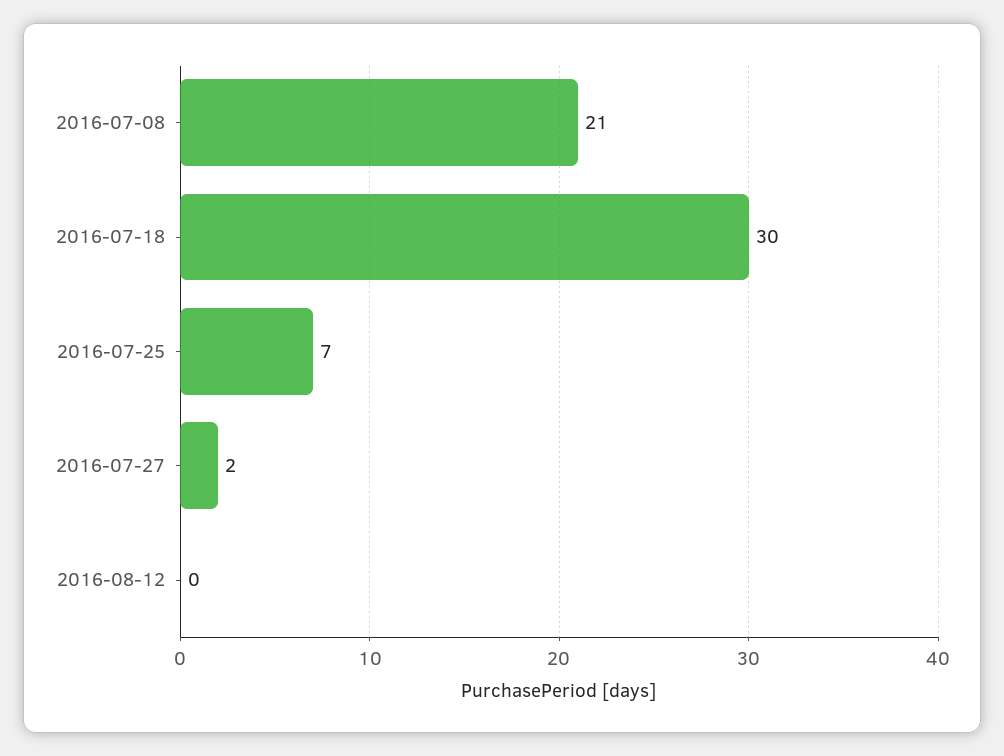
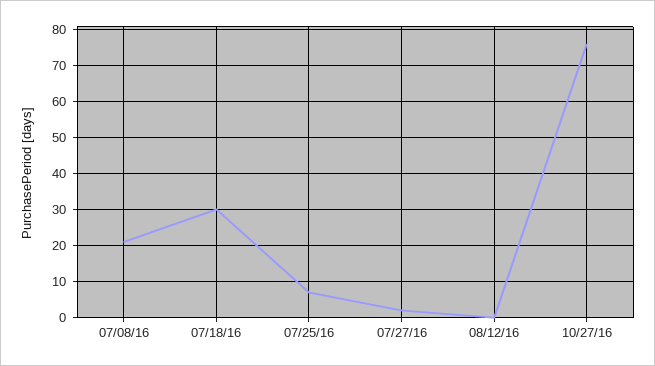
10/27/16: none -> 75

